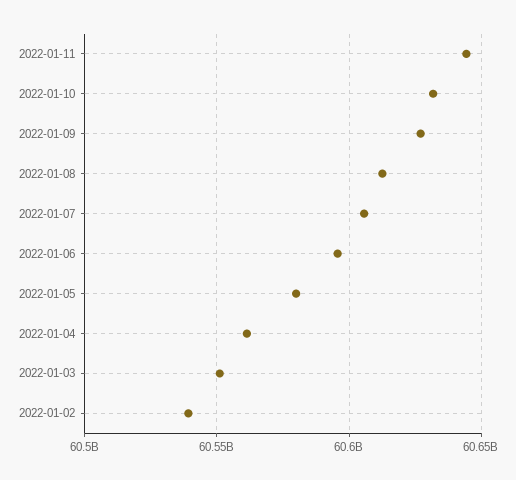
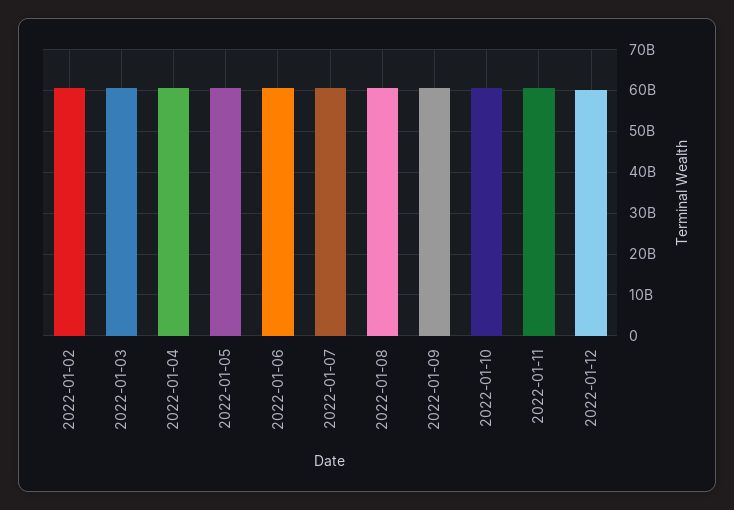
2022-01-12: none -> 60000000000

